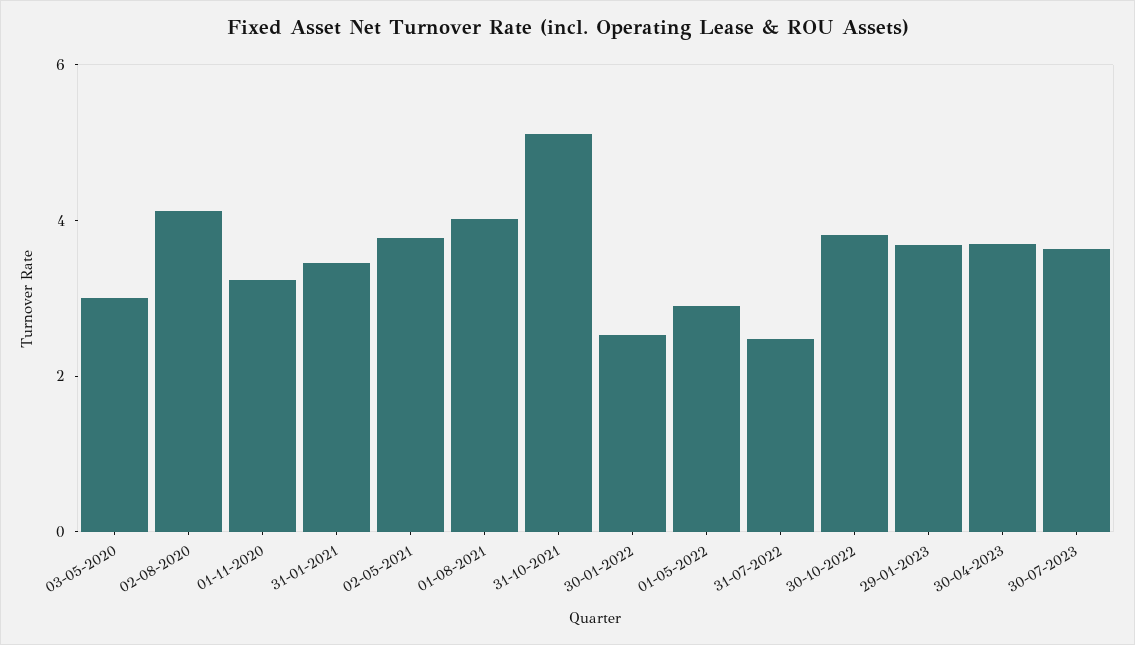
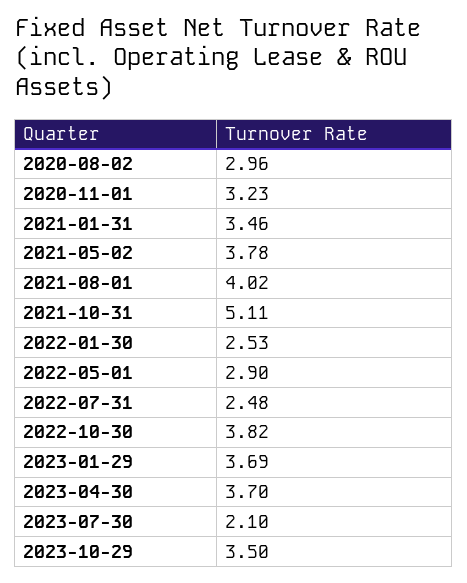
03-05-2020: 3 -> none
02-08-2020: 4 -> 2.96
30-07-2023: 3.5 -> 2.1
2023-10-29: none -> 3.5

